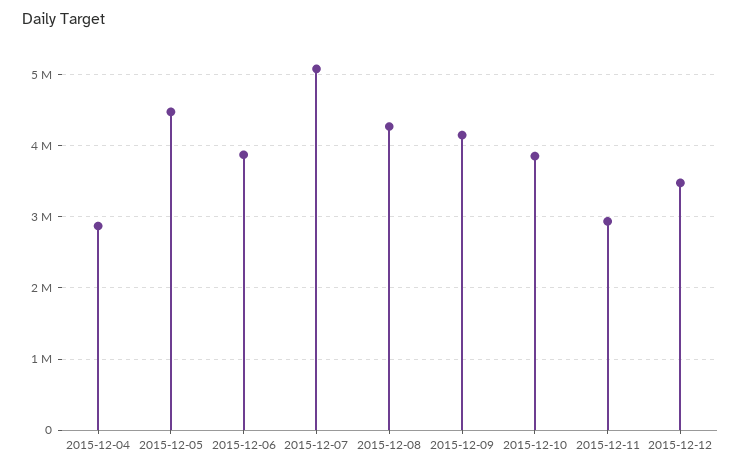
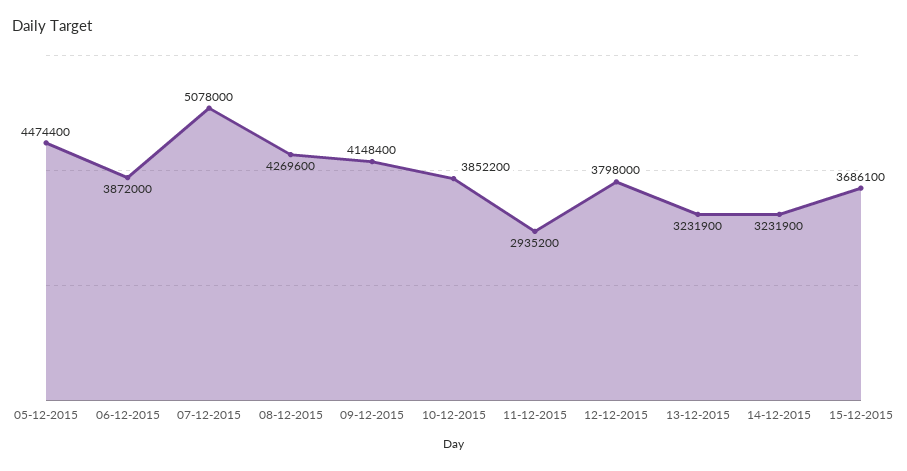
2015-12-04: 2900000 -> none
2015-12-12: 3500000 -> 3798000
13-12-2015: none -> 3231900
14-12-2015: none -> 3231900
15-12-2015: none -> 3686100

